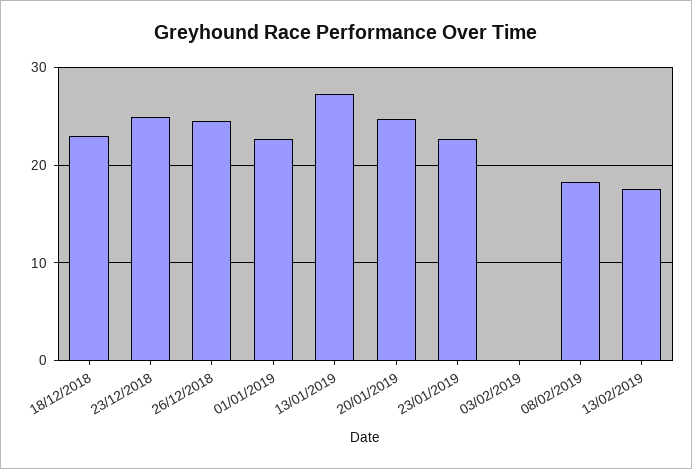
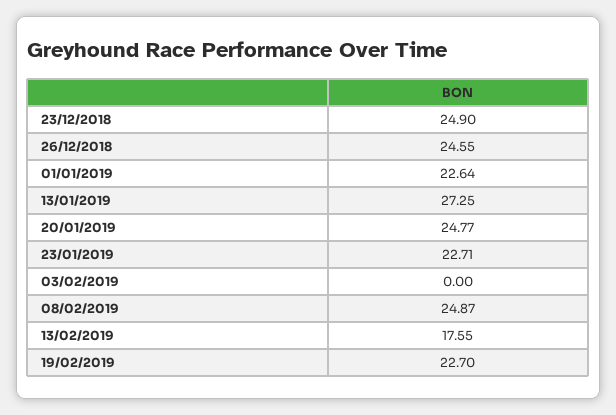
18/12/2018: 23 -> none
08/02/2019: 18 -> 24.87
19/02/2019: none -> 22.7

